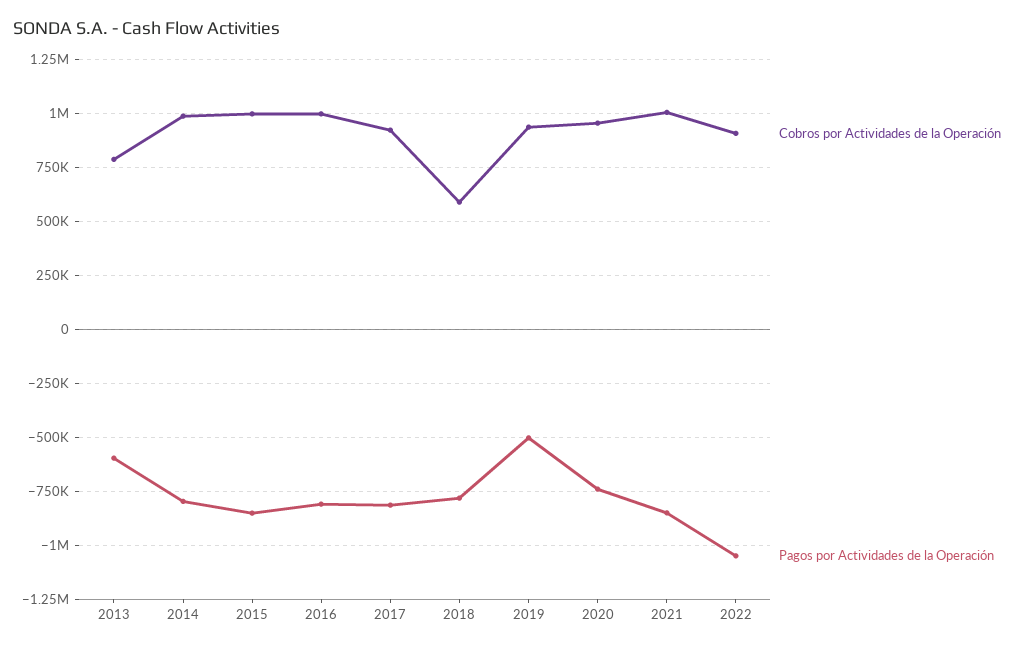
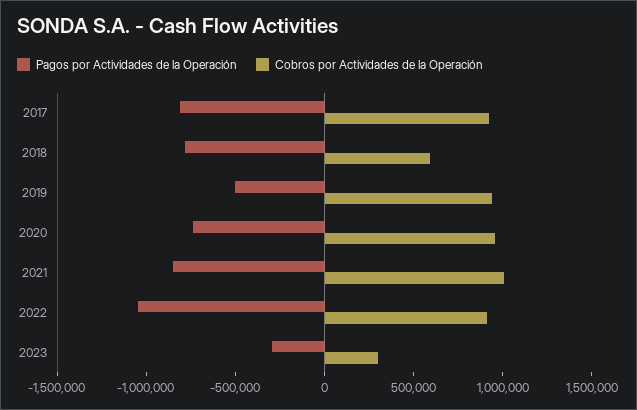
Cobros por Actividades de la Operación, 2013: 800000 -> none
Pagos por Actividades de la Operación, 2013: -600000 -> none
Cobros por Actividades de la Operación, 2014: 1000000 -> none
Pagos por Actividades de la Operación, 2014: -800000 -> none
Cobros por Actividades de la Operación, 2015: 1000000 -> none
Pagos por Actividades de la Operación, 2015: -850000 -> none
Cobros por Actividades de la Operación, 2016: 1000000 -> none
Pagos por Actividades de la Operación, 2016: -800000 -> none
Pagos por Actividades de la Operación, 2023: none -> -300000
Cobros por Actividades de la Operación, 2023: none -> 300000

